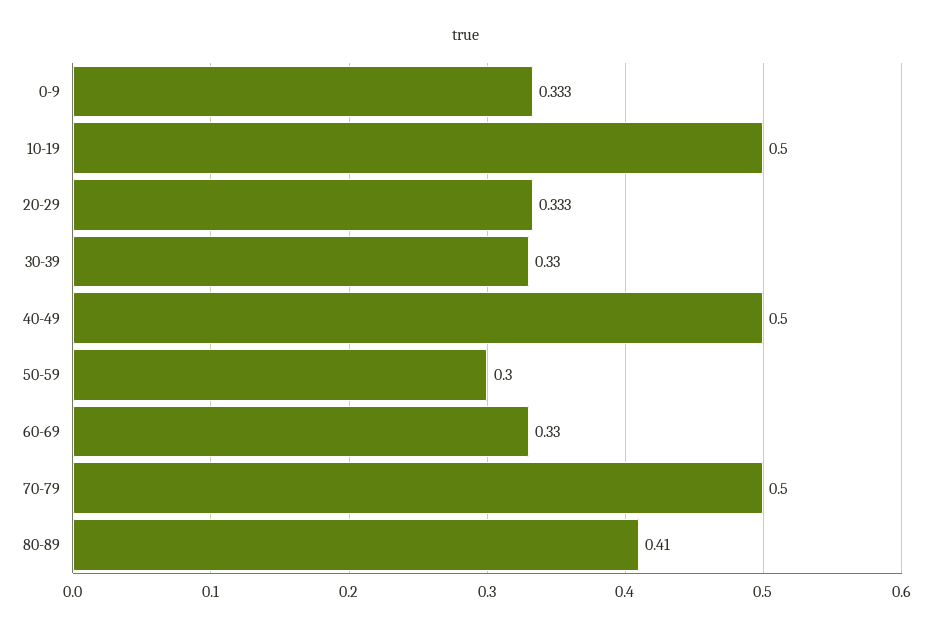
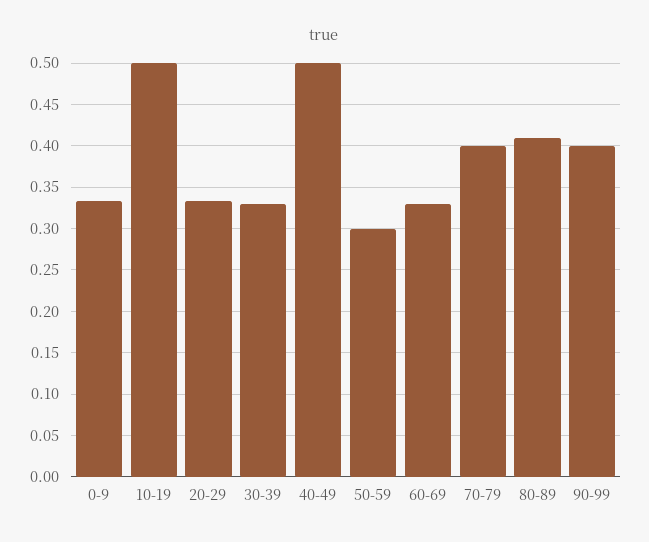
70-79: 0.5 -> 0.4
90-99: none -> 0.4

